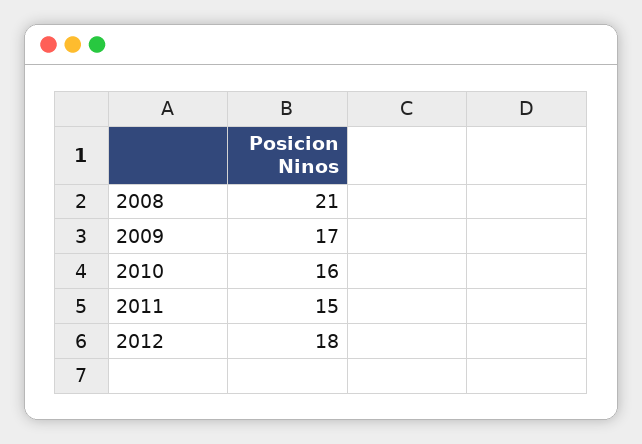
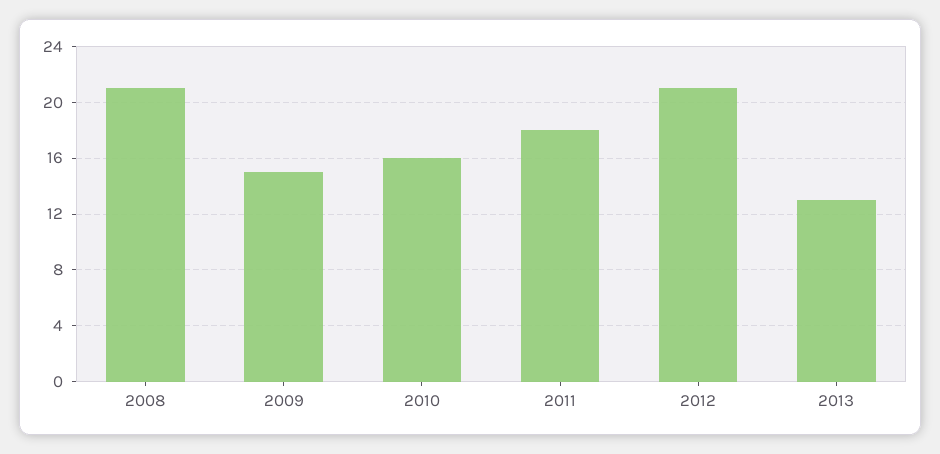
2009: 17 -> 15
2011: 15 -> 18
2012: 18 -> 21
2013: none -> 13

